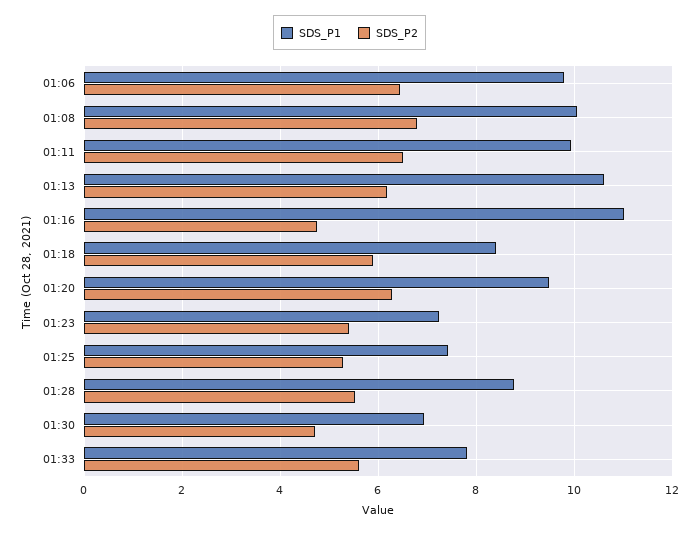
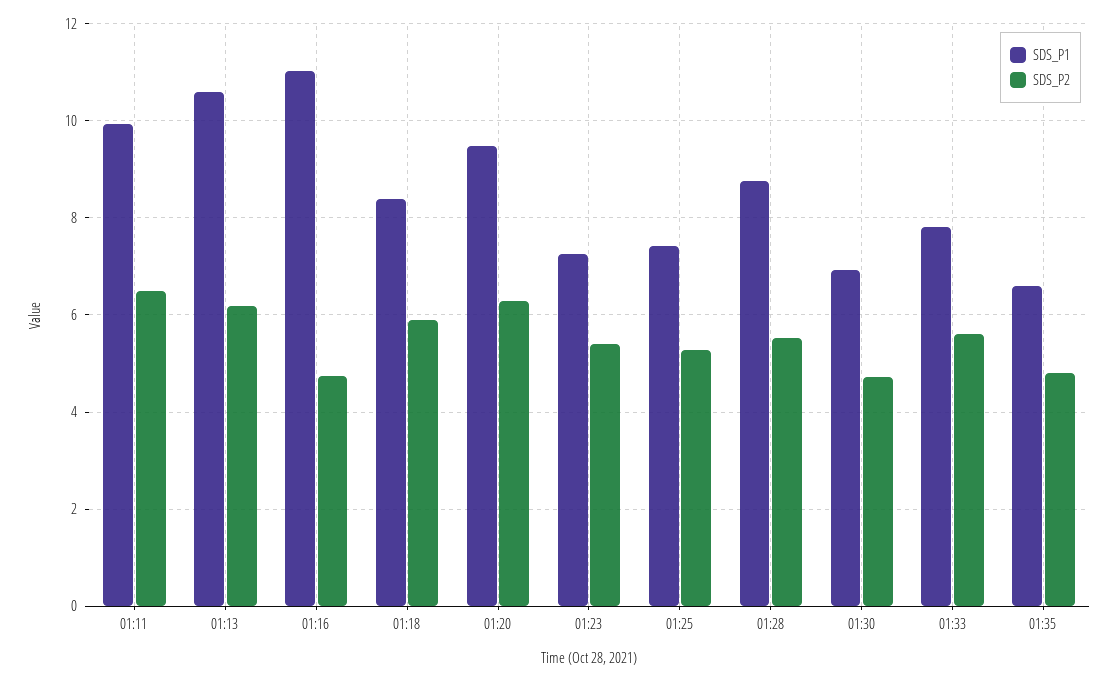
SDS_P1, 01:06: 9.8 -> none
SDS_P2, 01:06: 6.4 -> none
SDS_P1, 01:08: 10 -> none
SDS_P2, 01:08: 6.8 -> none
SDS_P1, 01:35: none -> 6.6
SDS_P2, 01:35: none -> 4.8

